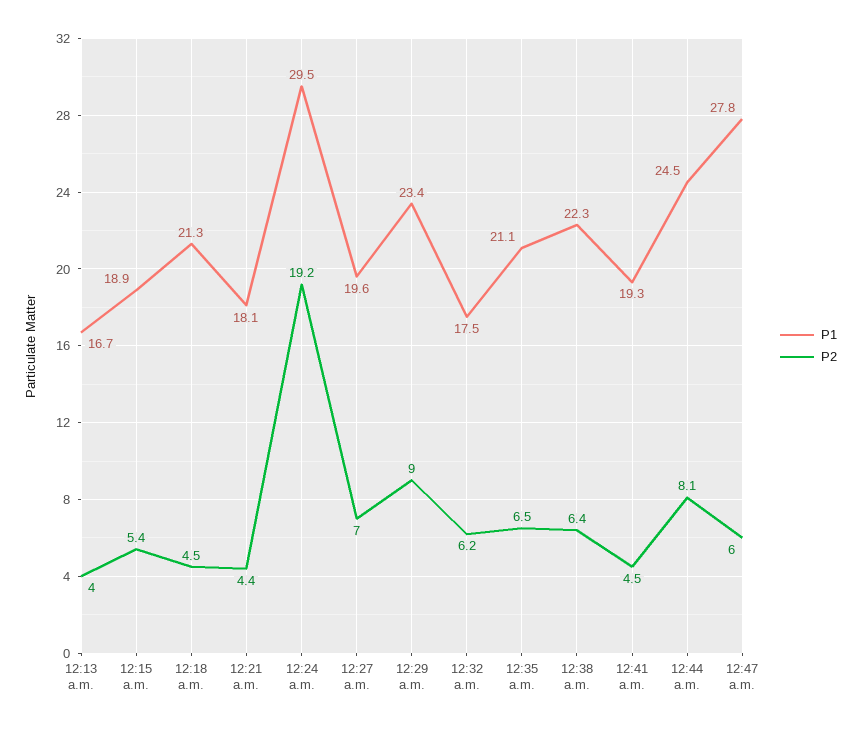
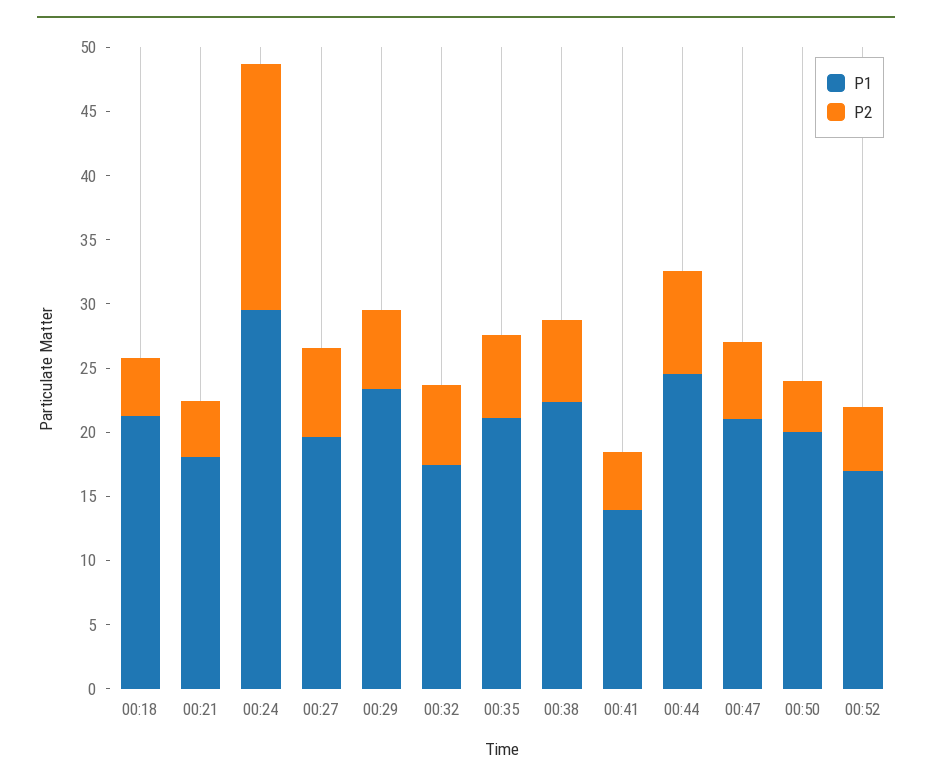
P1, 12:13 a.m.: 16.7 -> none
P2, 12:13 a.m.: 4 -> none
P1, 12:15 a.m.: 18.9 -> none
P2, 12:15 a.m.: 5.4 -> none
P2, 12:29 a.m.: 9 -> 6
P1, 12:41 a.m.: 19.3 -> 14
P1, 12:47 a.m.: 27.8 -> 21
P1, 00:50: none -> 20
P2, 00:50: none -> 4
P1, 00:52: none -> 17
P2, 00:52: none -> 5

